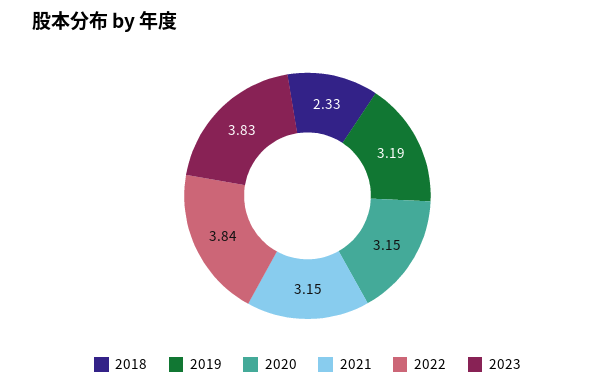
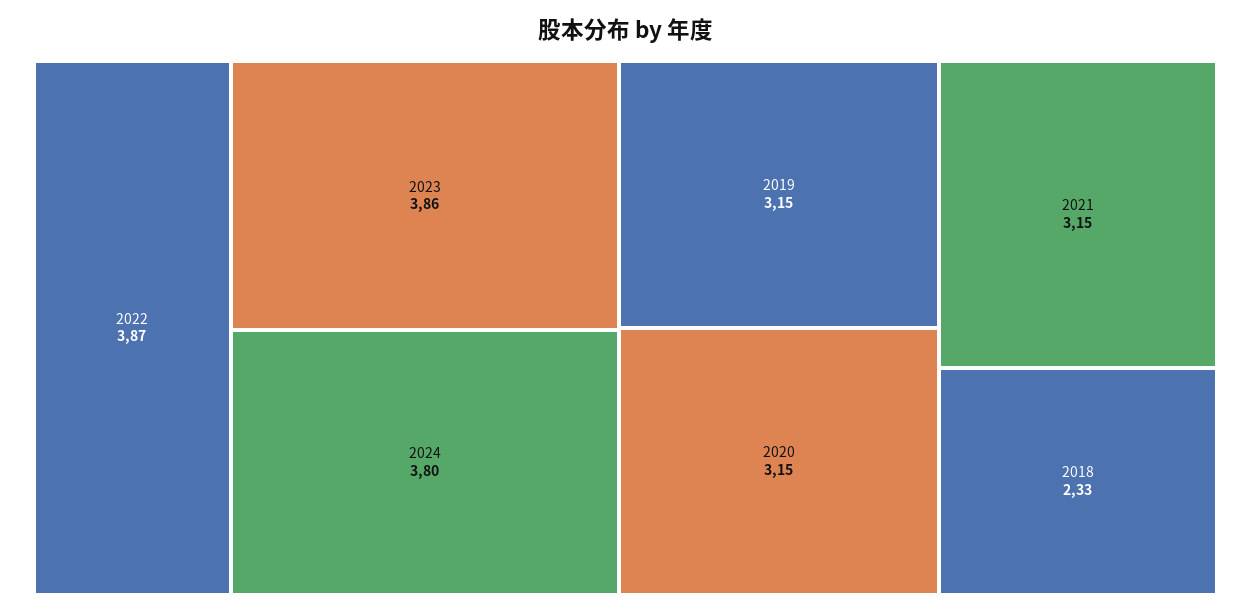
2019: 3.19 -> 3.15
2022: 3.84 -> 3.87
2023: 3.83 -> 3.86
2024: none -> 3.8

